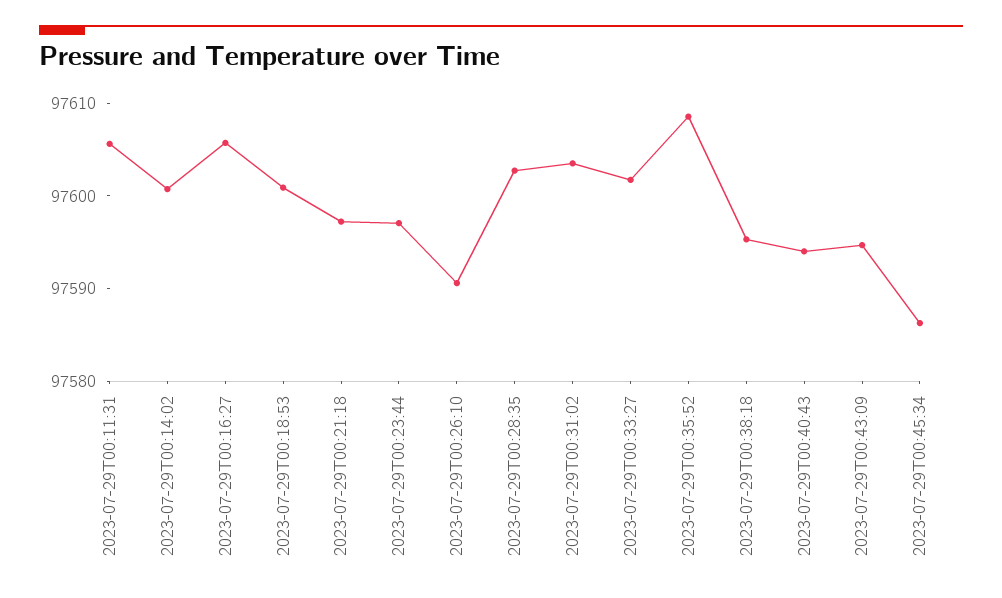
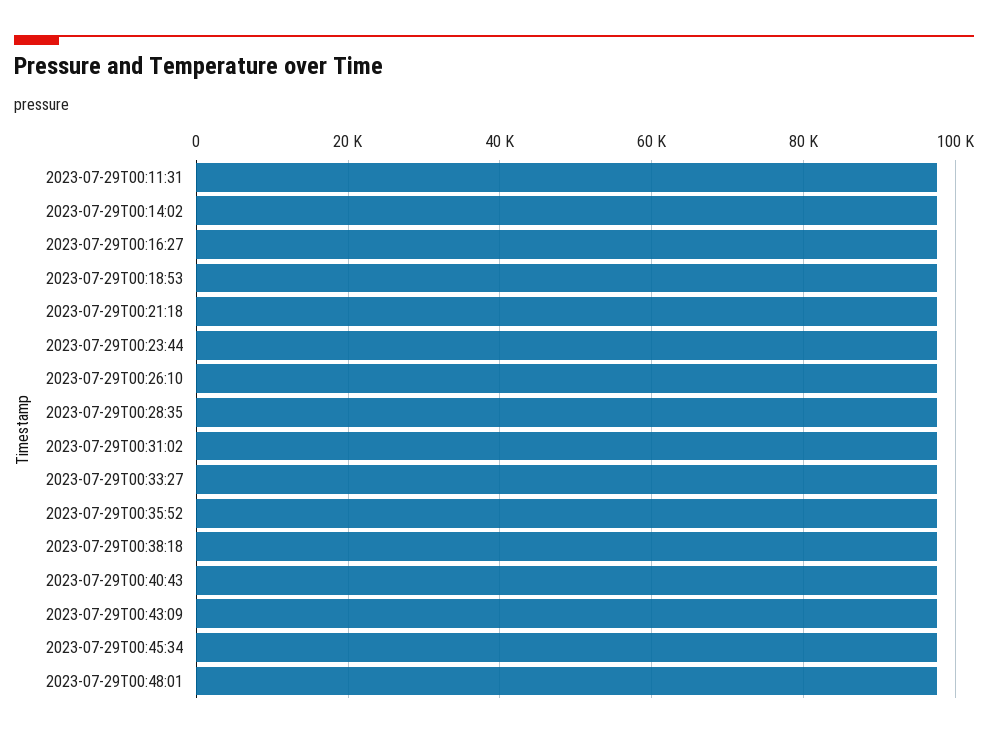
2023-07-29T00:48:01: none -> 98000

